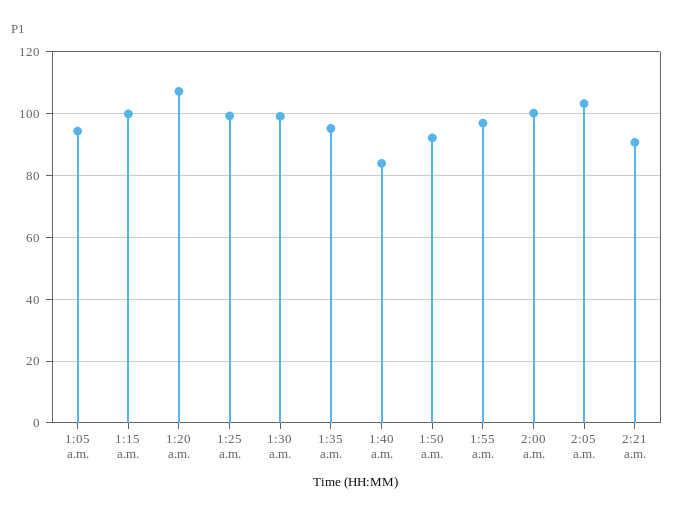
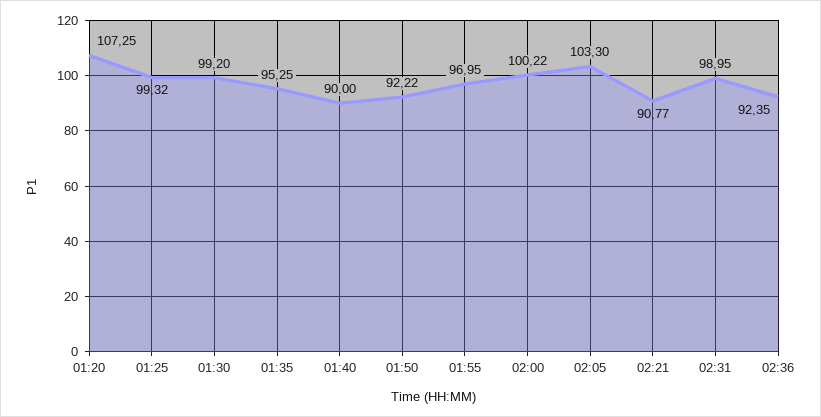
1:05 a.m.: 94 -> none
1:15 a.m.: 100 -> none
1:40 a.m.: 84 -> 90
02:31: none -> 98.95
02:36: none -> 92.35

